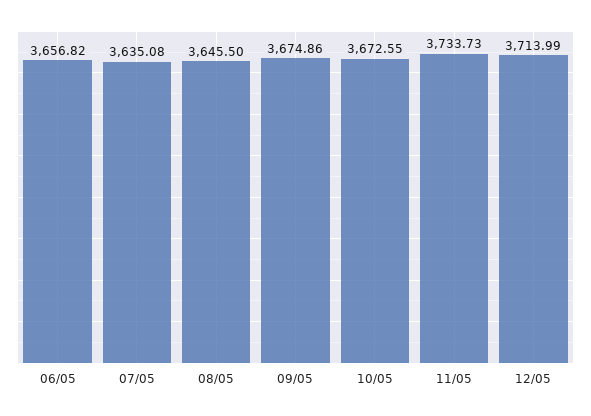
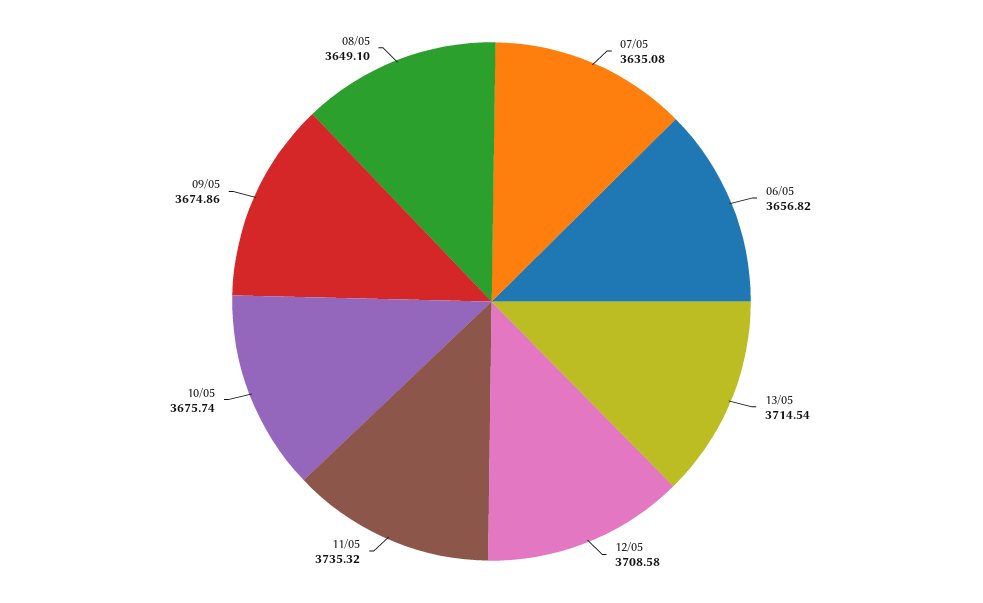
08/05: 3645.5 -> 3649.1
10/05: 3672.55 -> 3675.74
11/05: 3733.73 -> 3735.32
12/05: 3713.99 -> 3708.58
13/05: none -> 3714.54

